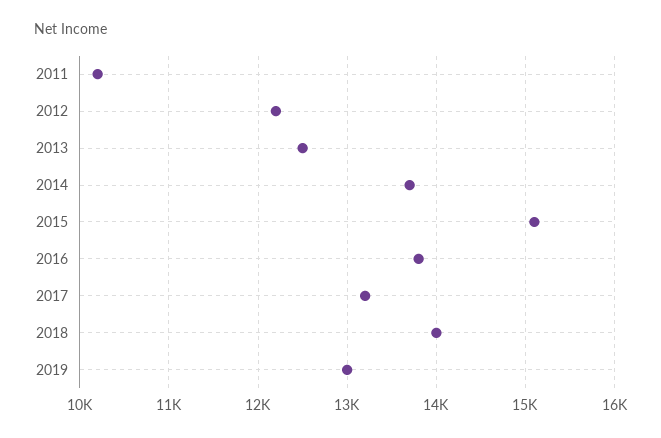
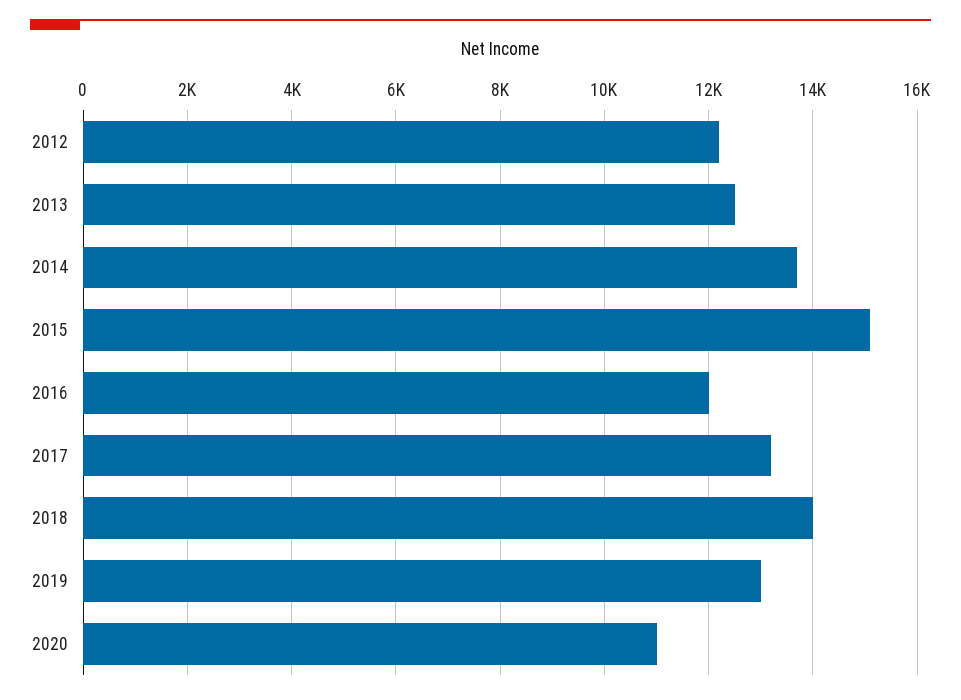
2011: 10200 -> none
2016: 13800 -> 12000
2020: none -> 11000

